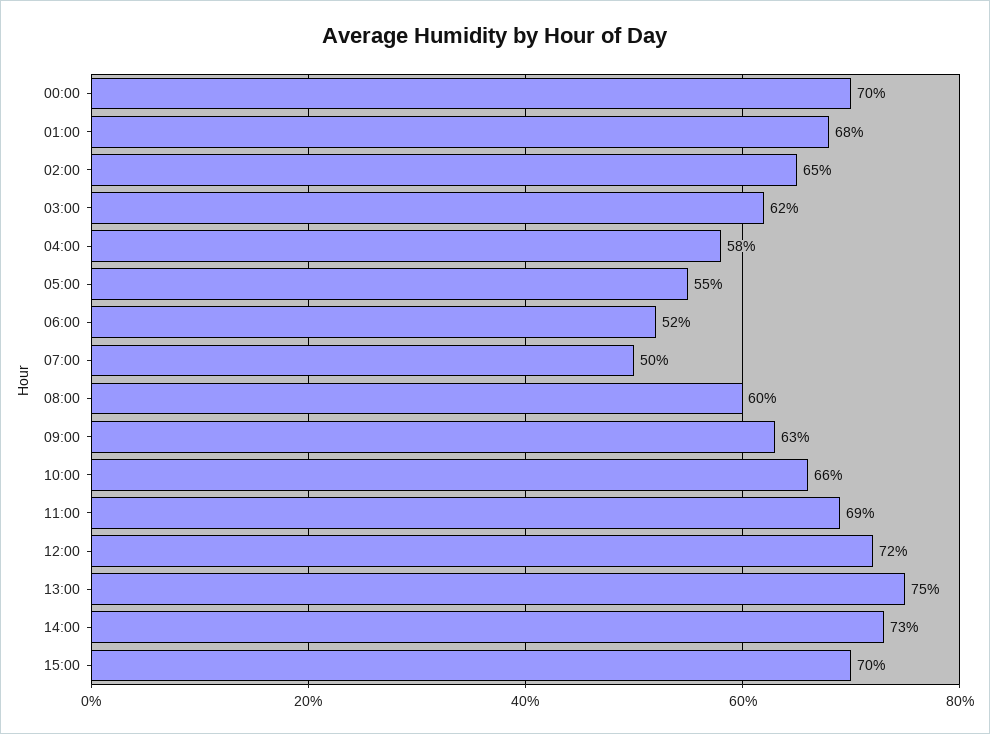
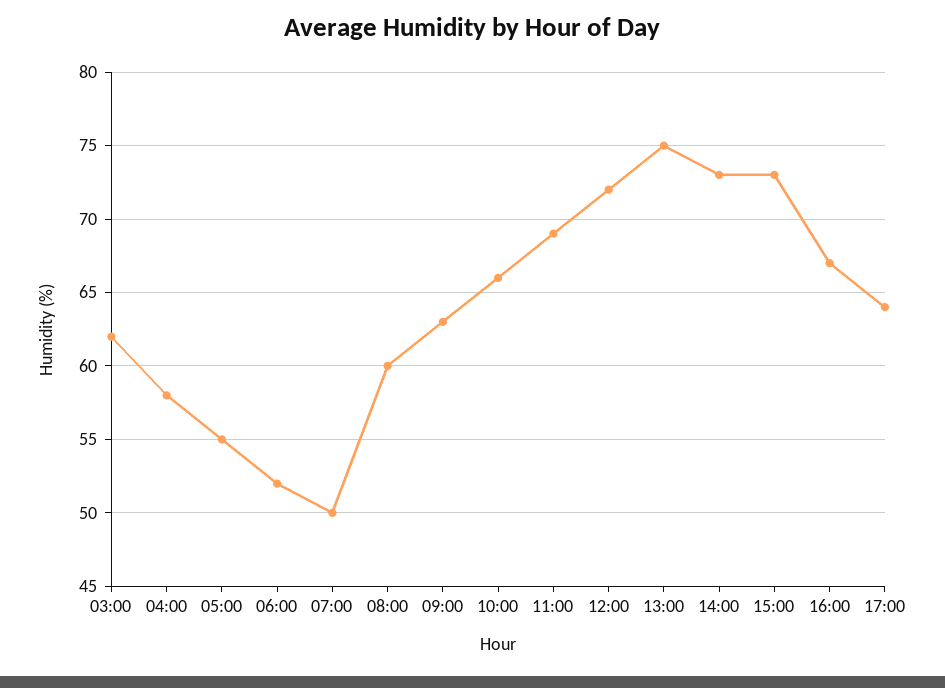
00:00: 70 -> none
01:00: 68 -> none
02:00: 65 -> none
15:00: 70 -> 73
16:00: none -> 67
17:00: none -> 64

